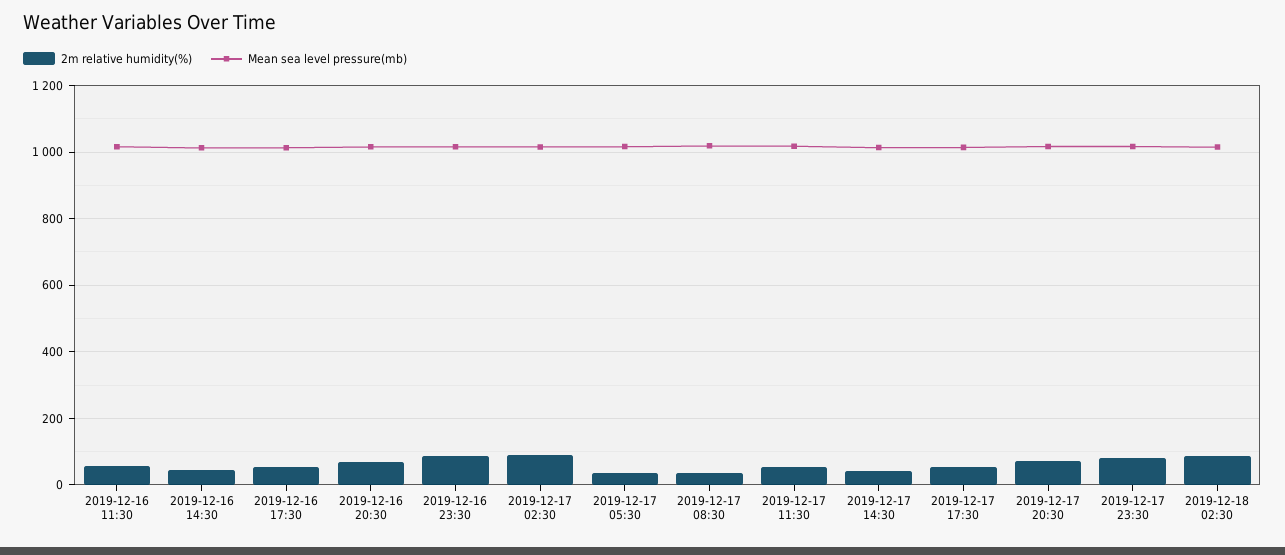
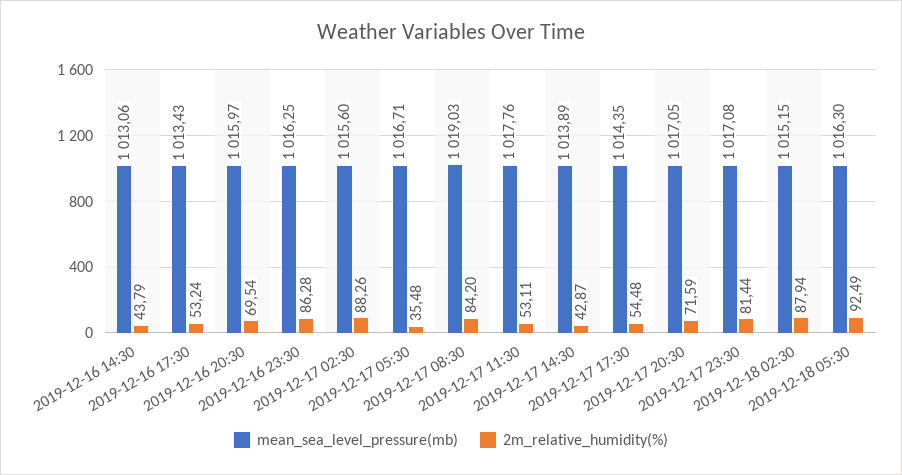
2m relative humidity(%), 2019-12-16 11:30: 60 -> none
Mean sea level pressure(mb), 2019-12-16 11:30: 1020 -> none
2m relative humidity(%), 2019-12-17 08:30: 40 -> 84.2
Mean sea level pressure(mb), 2019-12-18 05:30: none -> 1016.3
2m relative humidity(%), 2019-12-18 05:30: none -> 92.49

